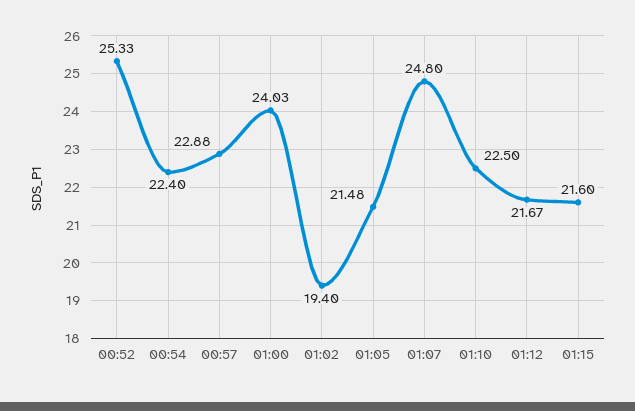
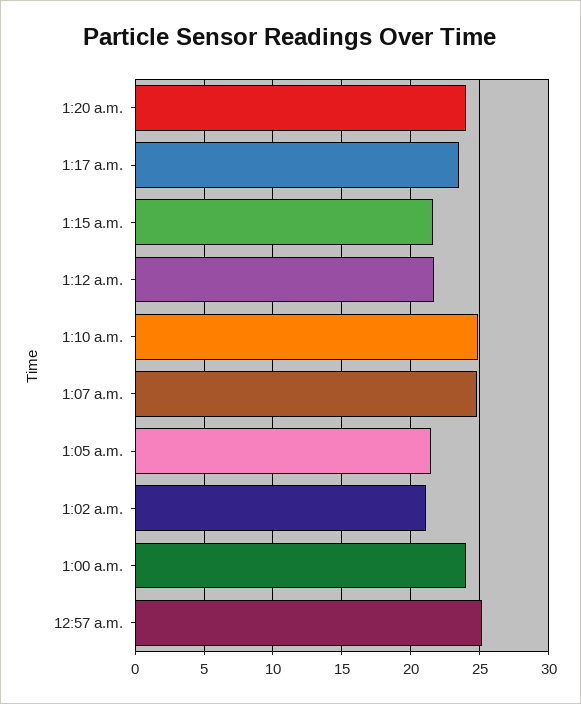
00:52: 25.33 -> none
00:54: 22.4 -> none
00:57: 22.88 -> 25
01:02: 19.4 -> 21
01:10: 22.5 -> 25
1:20 a.m.: none -> 24
1:17 a.m.: none -> 23.5

